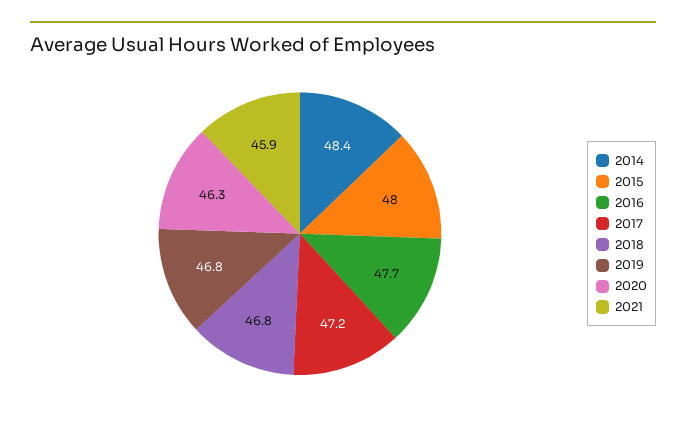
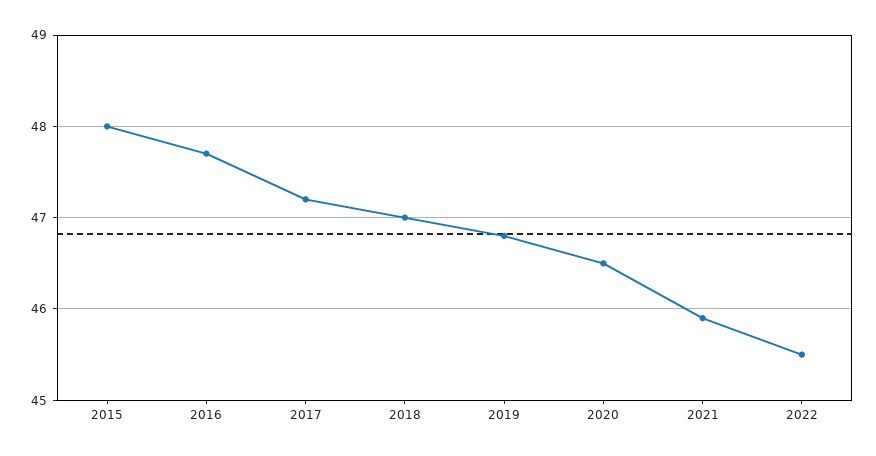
2014: 48.4 -> none
2018: 46.8 -> 47
2020: 46.3 -> 46.5
2022: none -> 45.5

